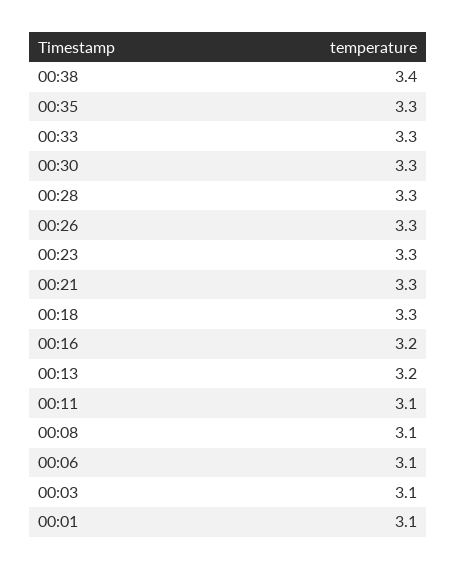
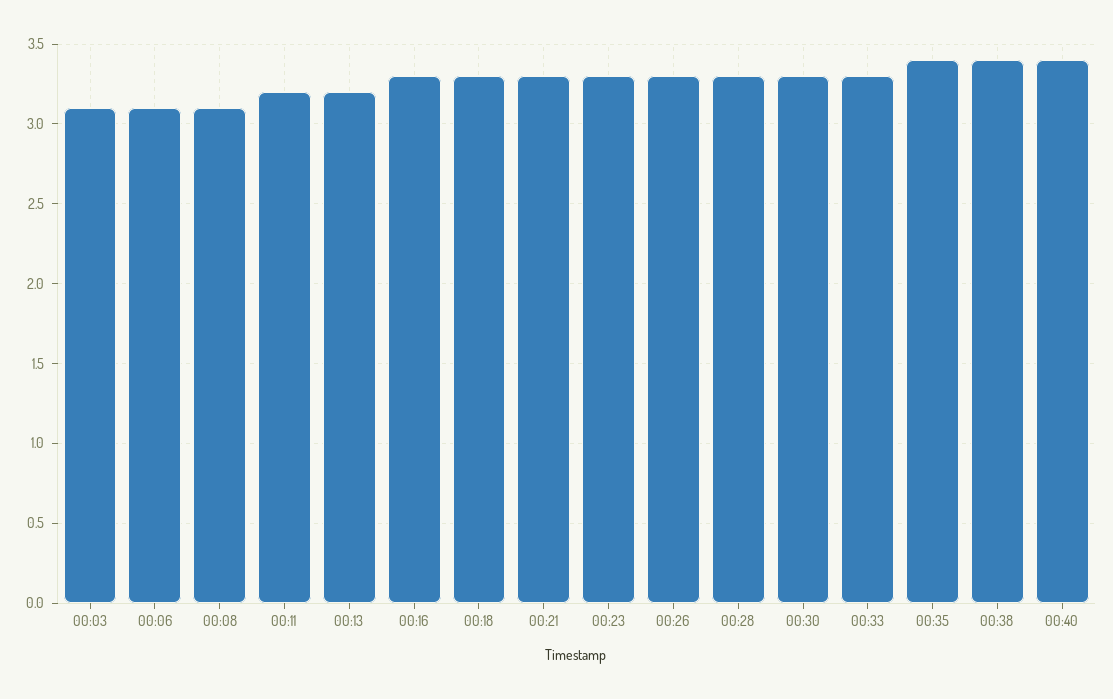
00:35: 3.3 -> 3.4
00:16: 3.2 -> 3.3
00:11: 3.1 -> 3.2
00:01: 3.1 -> none
00:40: none -> 3.4

